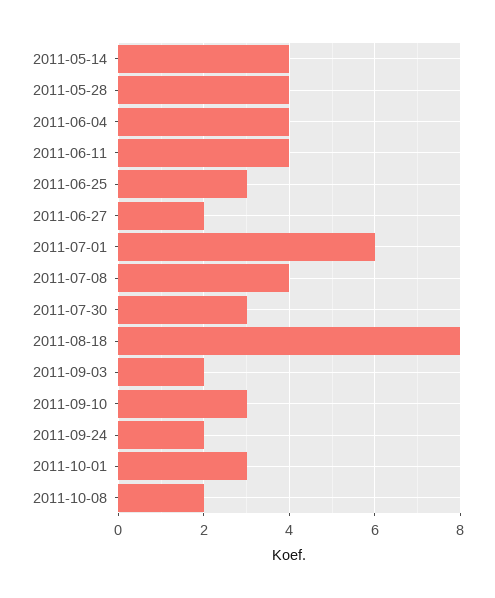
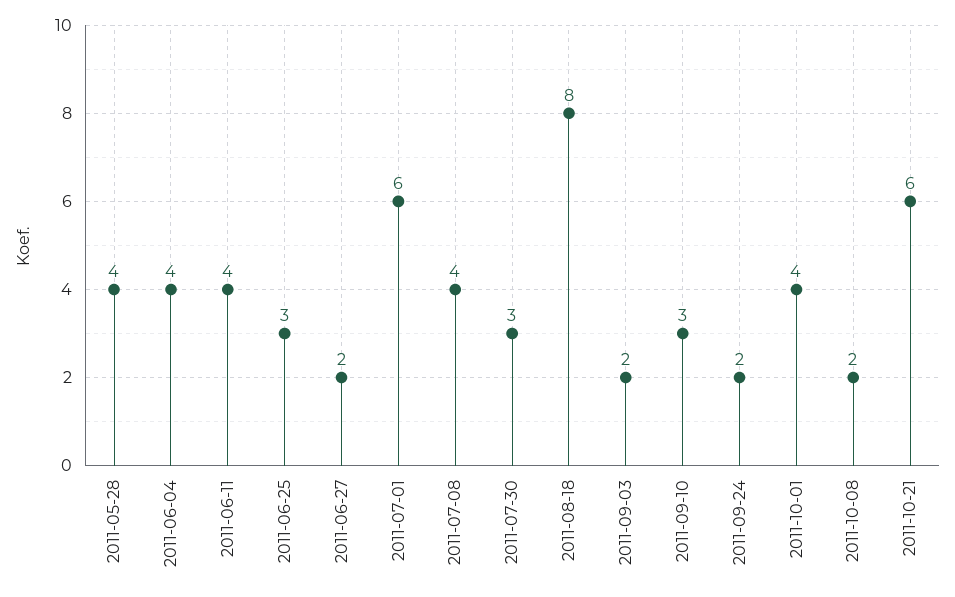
2011-05-14: 4 -> none
2011-10-01: 3 -> 4
2011-10-21: none -> 6

